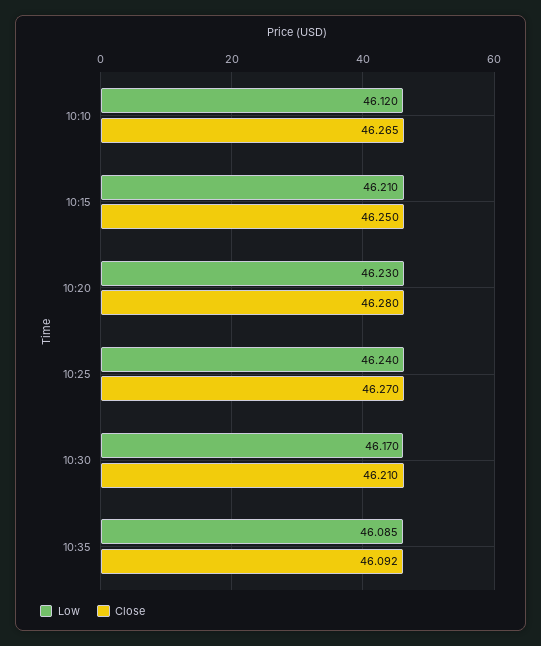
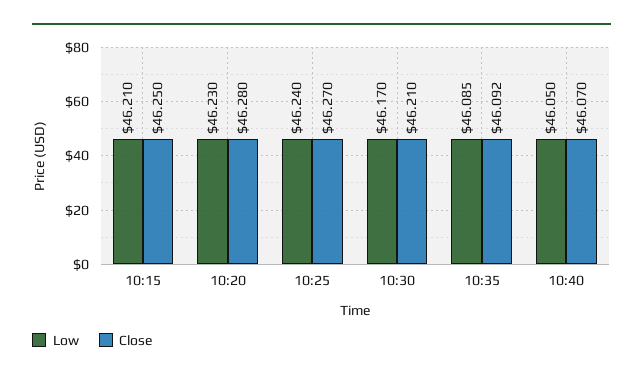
Low, 10:10: 46.12 -> none
Close, 10:10: 46.265 -> none
Low, 10:40: none -> 46.05
Close, 10:40: none -> 46.07

